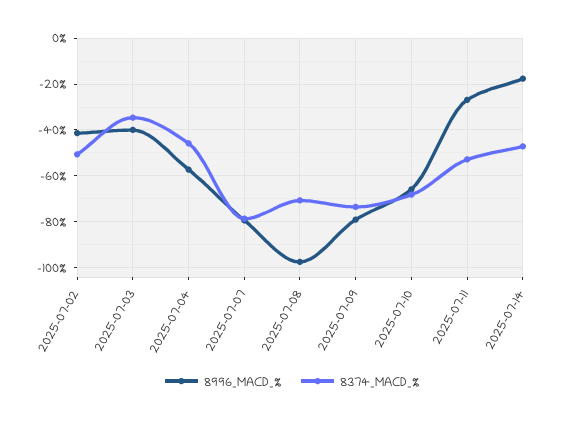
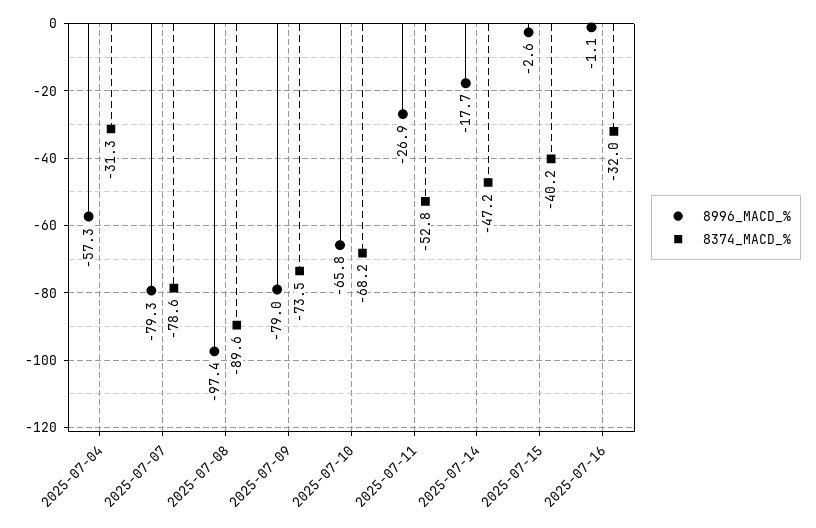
8996_MACD_%, 2025-07-02: -40 -> none
8374_MACD_%, 2025-07-02: -50 -> none
8996_MACD_%, 2025-07-03: -40 -> none
8374_MACD_%, 2025-07-03: -35 -> none
8374_MACD_%, 2025-07-04: -45 -> -31.3
8374_MACD_%, 2025-07-08: -70 -> -89.6
8996_MACD_%, 2025-07-15: none -> -2.6
8374_MACD_%, 2025-07-15: none -> -40.2
8996_MACD_%, 2025-07-16: none -> -1.1
8374_MACD_%, 2025-07-16: none -> -32

